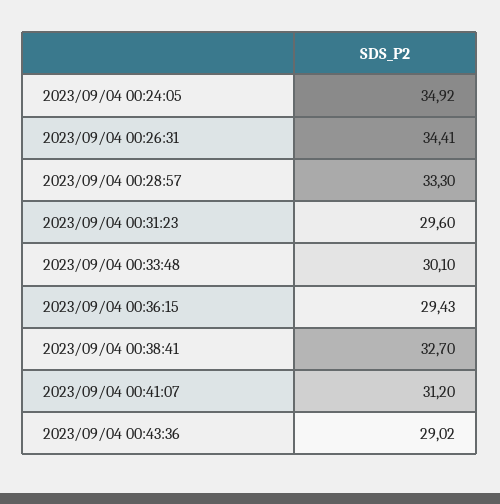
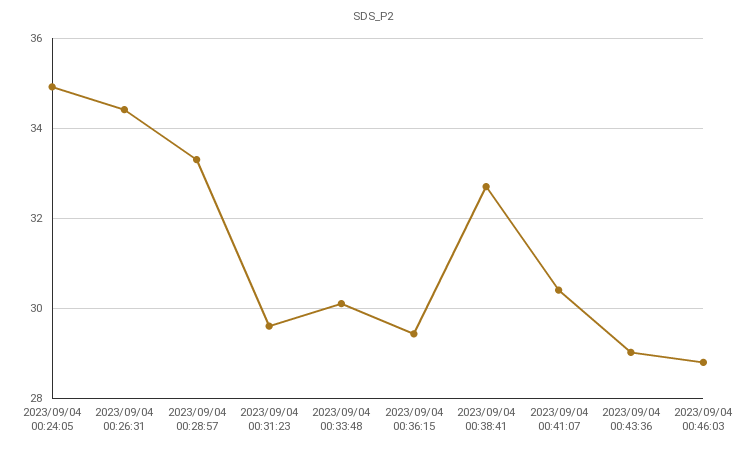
2023/09/04 00:41:07: 31.2 -> 30.4
2023/09/04 00:46:03: none -> 28.8

